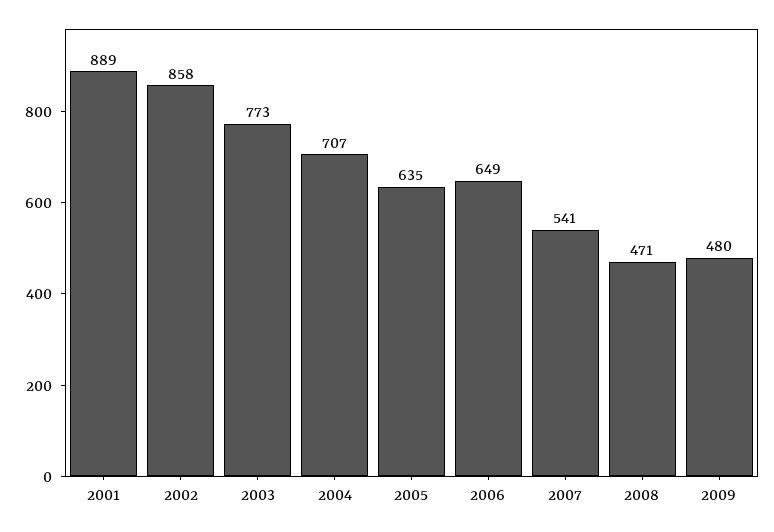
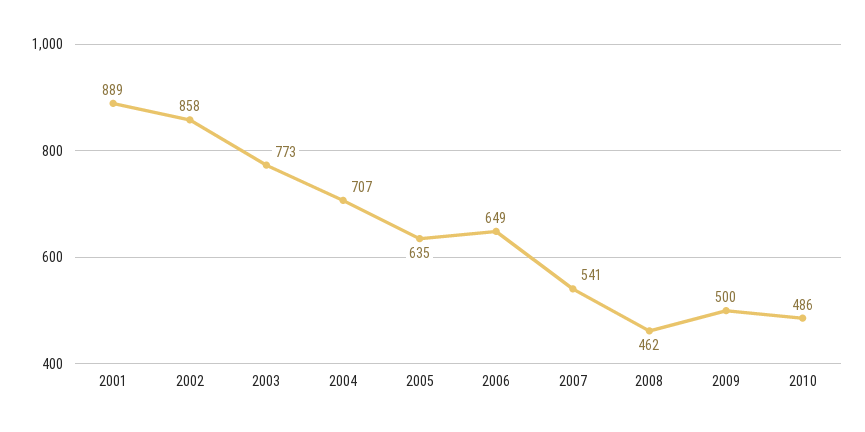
2008: 471 -> 462
2009: 480 -> 500
2010: none -> 486

